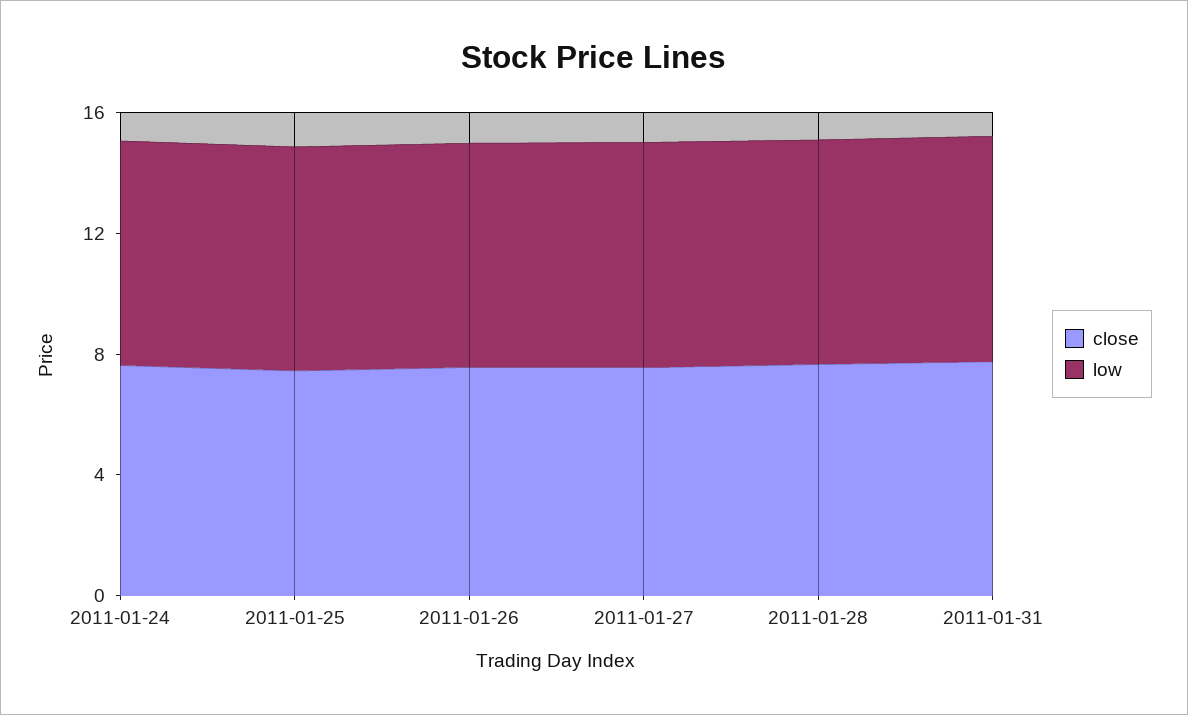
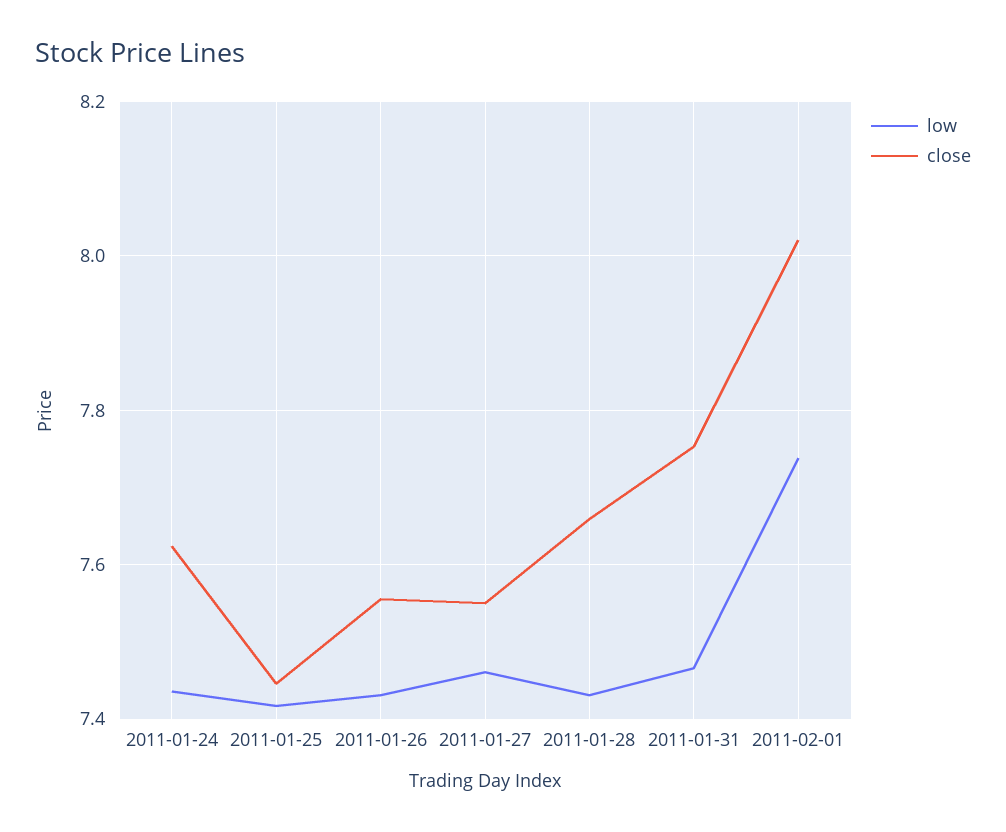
low, 2011-02-01: none -> 7.74
close, 2011-02-01: none -> 8.02

